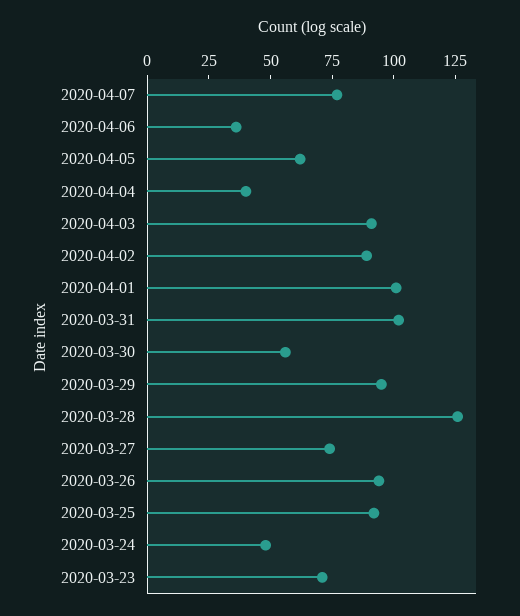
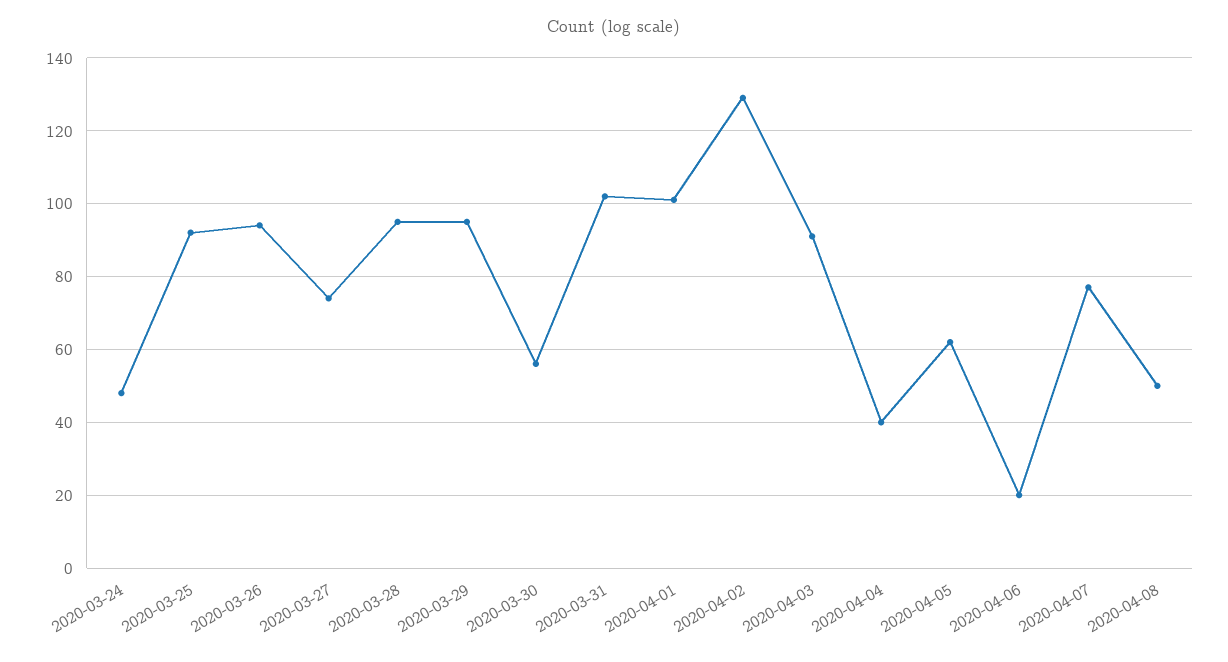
2020-04-06: 35 -> 20
2020-04-02: 90 -> 130
2020-03-28: 125 -> 95
2020-03-23: 70 -> none
2020-04-08: none -> 50

